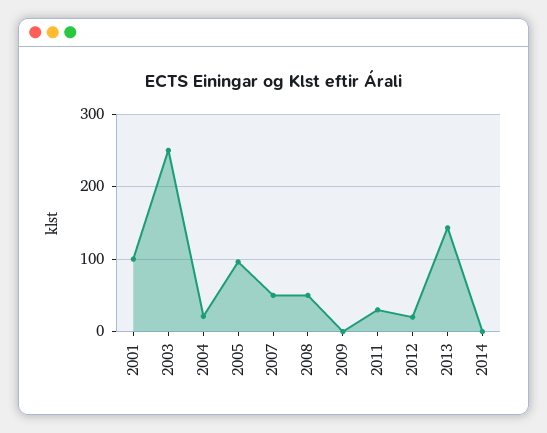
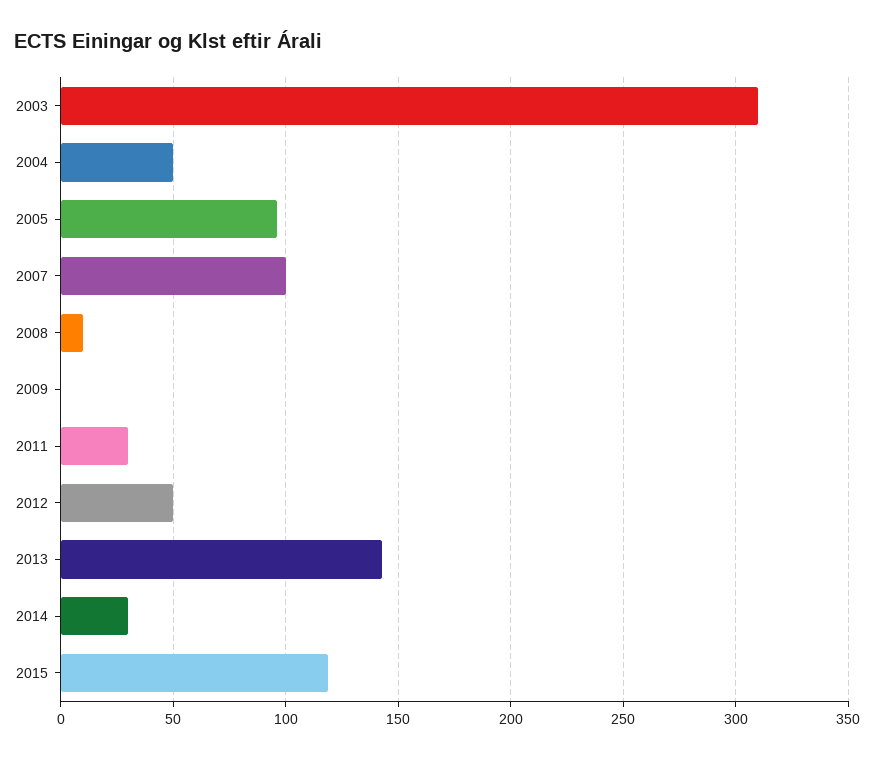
2001: 100 -> none
2003: 250 -> 310
2004: 20 -> 50
2007: 50 -> 100
2008: 50 -> 10
2012: 20 -> 50
2014: 0 -> 30
2015: none -> 120

